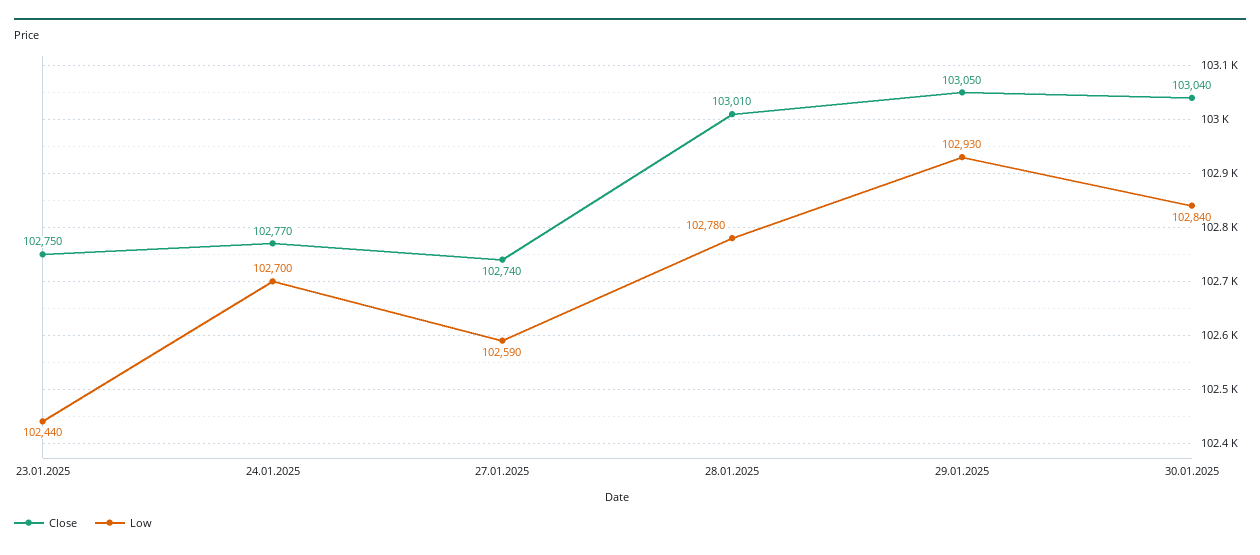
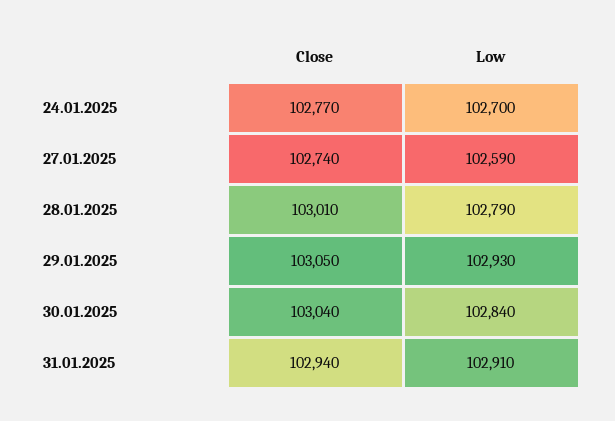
Close, 23.01.2025: 102750 -> none
Low, 23.01.2025: 102440 -> none
Low, 28.01.2025: 102780 -> 102790
Close, 31.01.2025: none -> 102940
Low, 31.01.2025: none -> 102910

